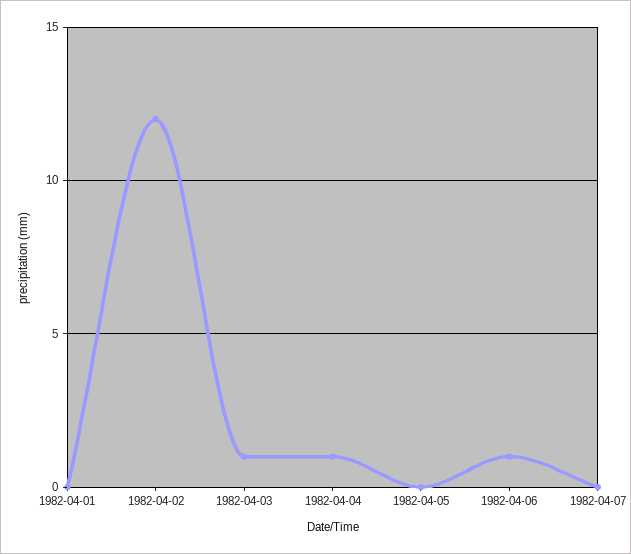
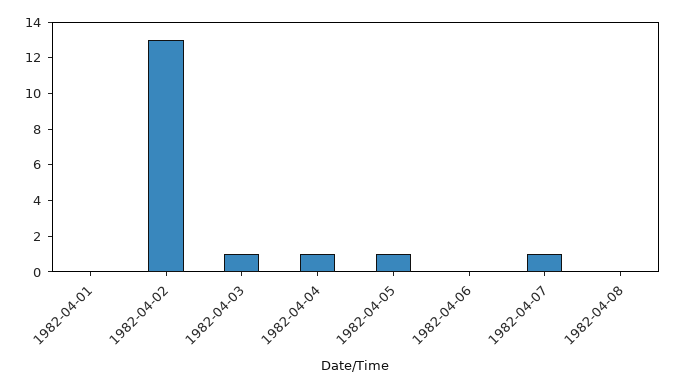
1982-04-02: 12 -> 13
1982-04-05: 0 -> 1
1982-04-06: 1 -> 0
1982-04-07: 0 -> 1
1982-04-08: none -> 0

